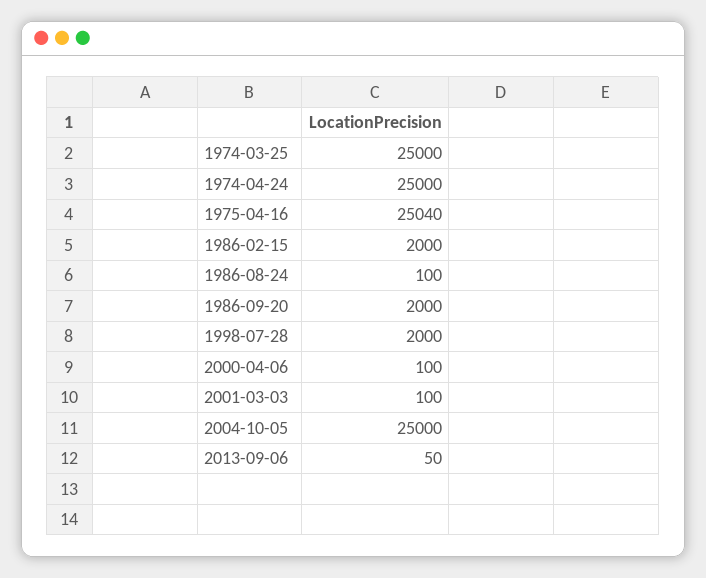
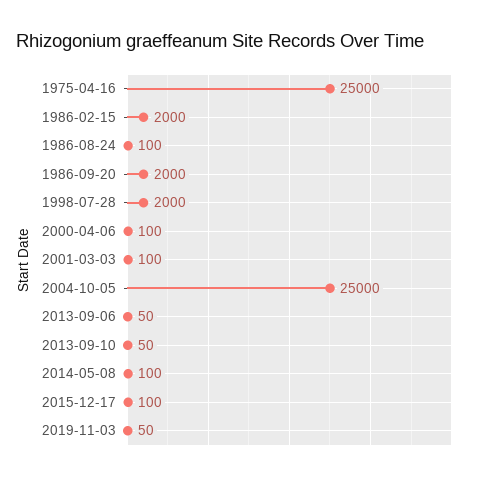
1974-03-25: 25000 -> none
1974-04-24: 25000 -> none
1975-04-16: 25040 -> 25000
2013-09-10: none -> 50
2014-05-08: none -> 100
2015-12-17: none -> 100
2019-11-03: none -> 50

